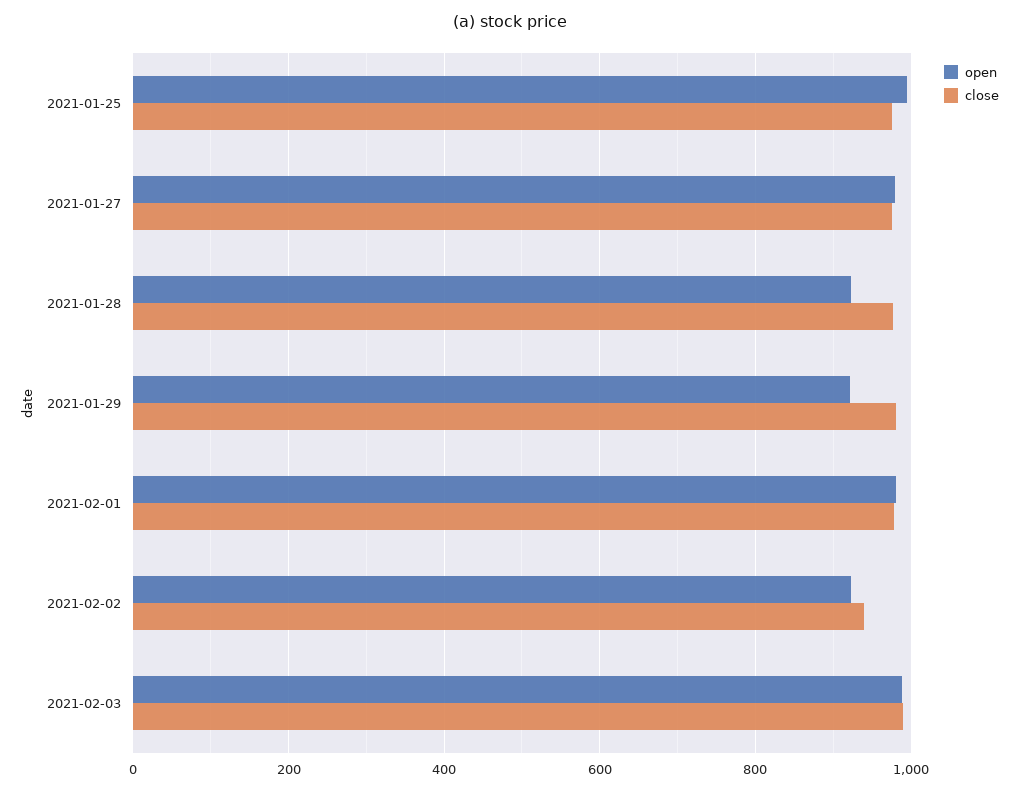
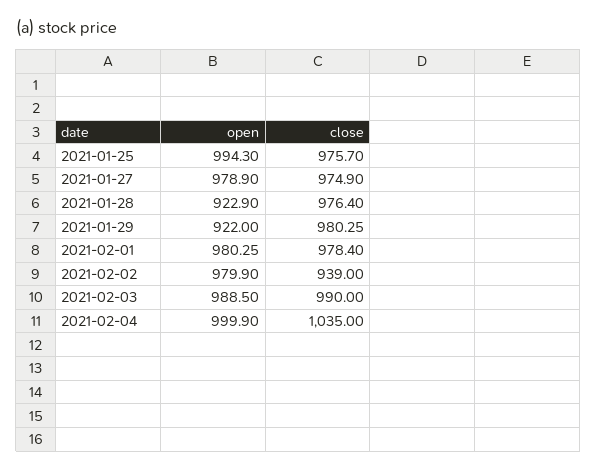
open, 2021-02-02: 920 -> 979.9
open, 2021-02-04: none -> 999.9
close, 2021-02-04: none -> 1035

